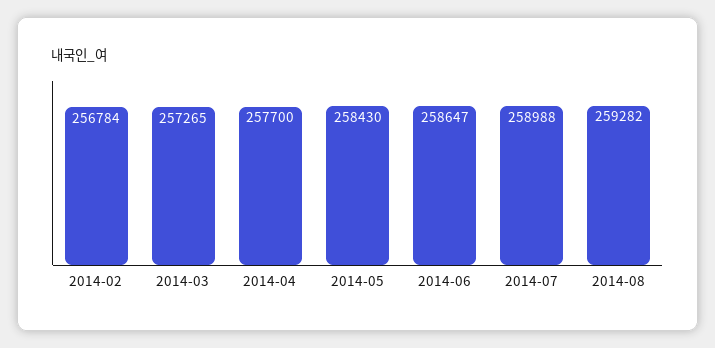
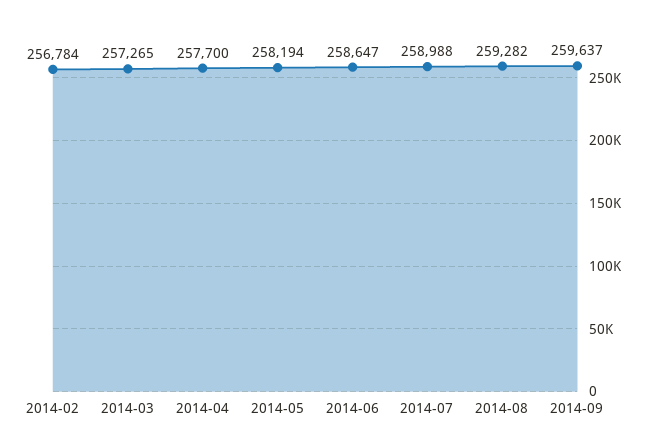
2014-05: 258430 -> 258194
2014-09: none -> 259637

